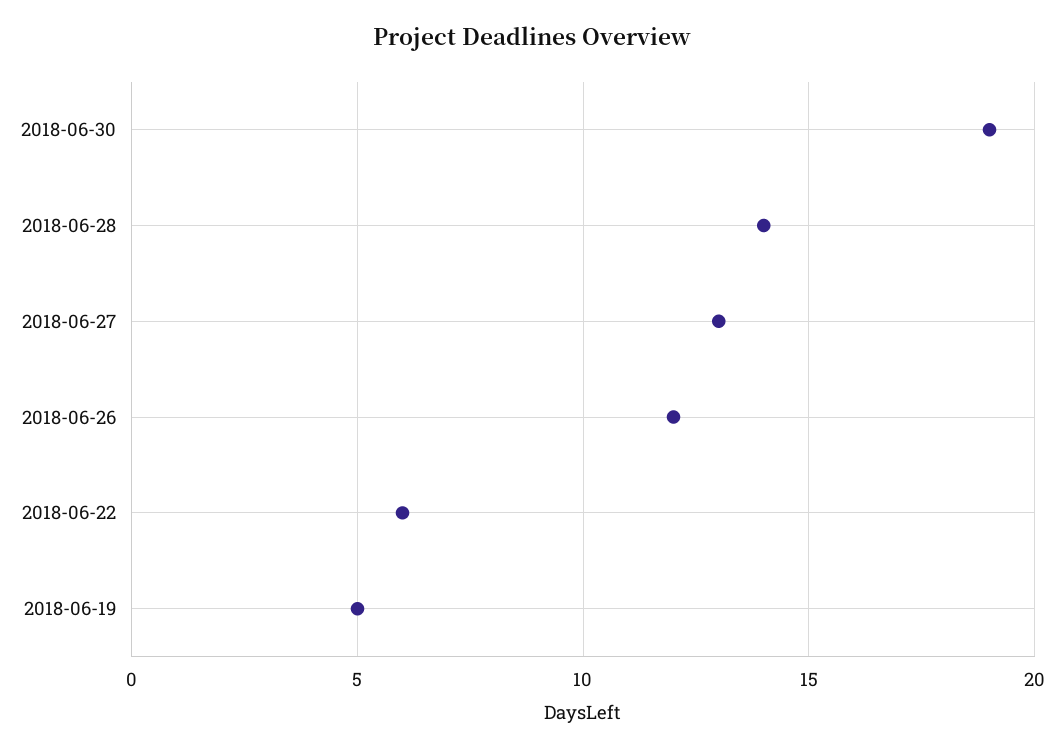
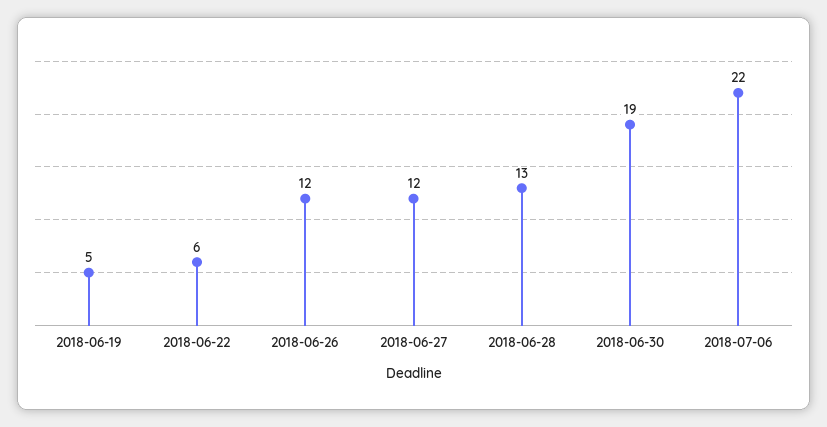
2018-06-28: 14 -> 13
2018-06-27: 13 -> 12
2018-07-06: none -> 22

